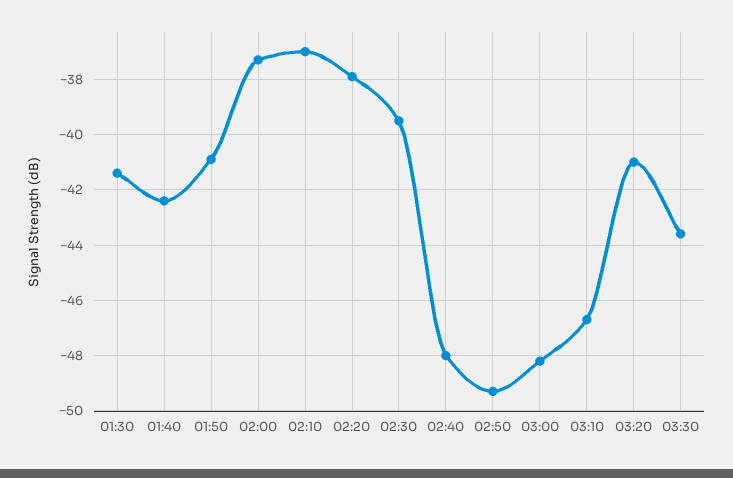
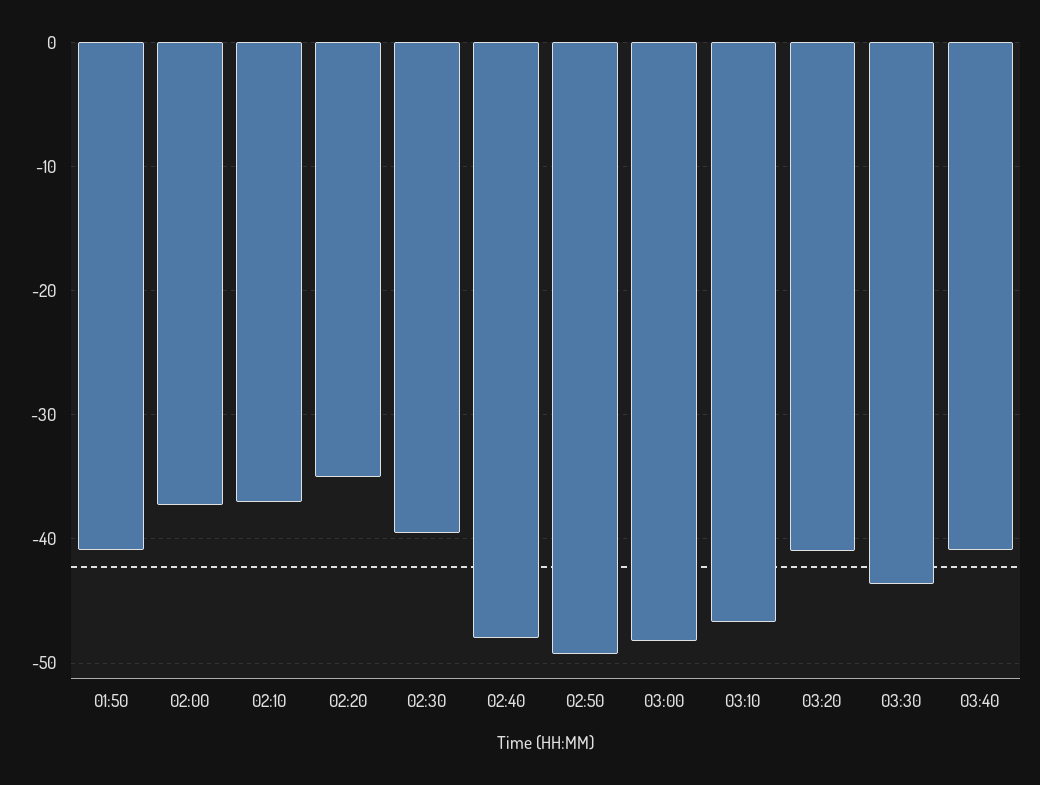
01:30: -41.5 -> none
01:40: -42.5 -> none
02:20: -38 -> -35
03:40: none -> -41

